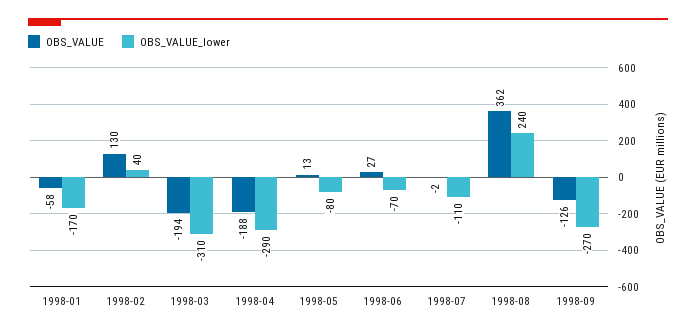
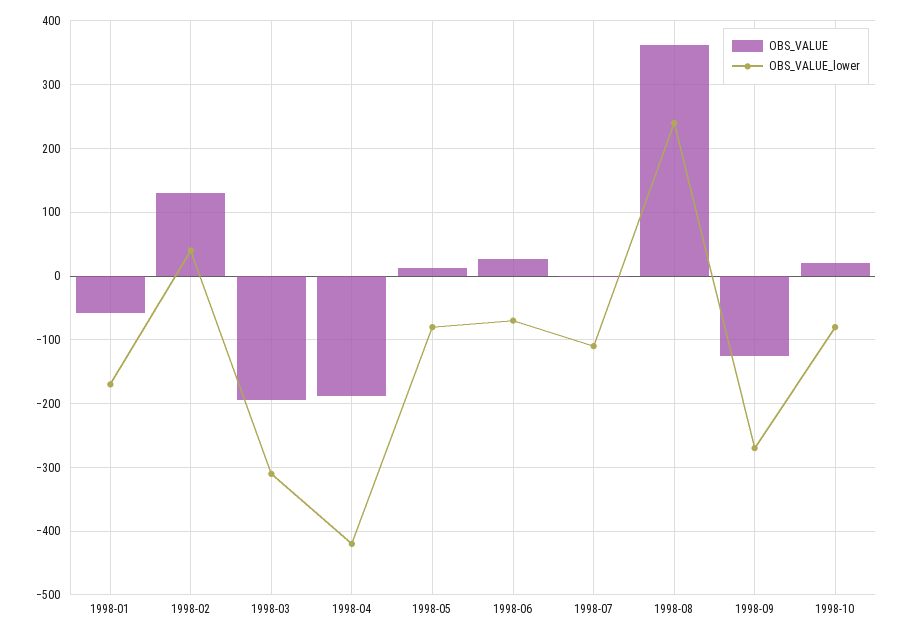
OBS_VALUE_lower, 1998-04: -290 -> -420
OBS_VALUE, 1998-10: none -> 20
OBS_VALUE_lower, 1998-10: none -> -80

